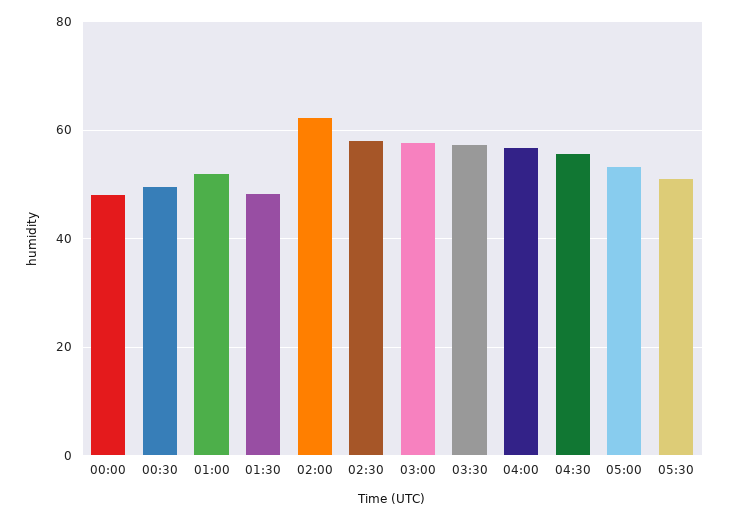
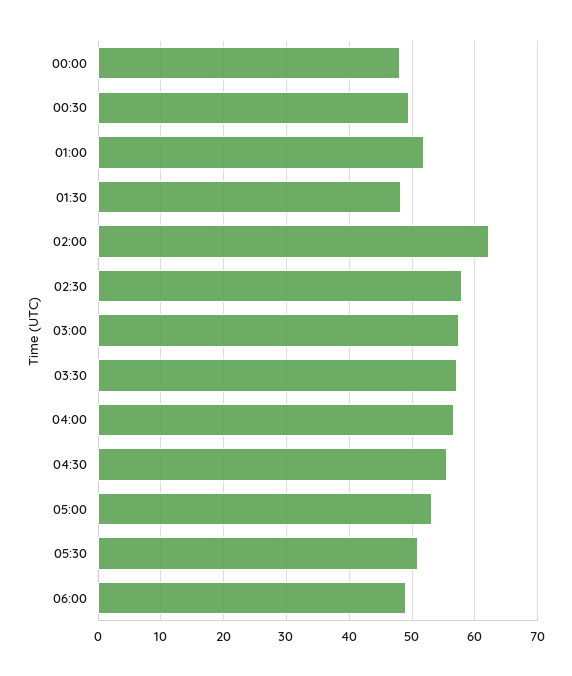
06:00: none -> 49

